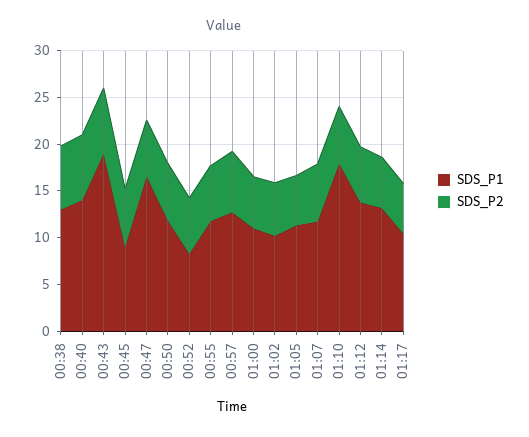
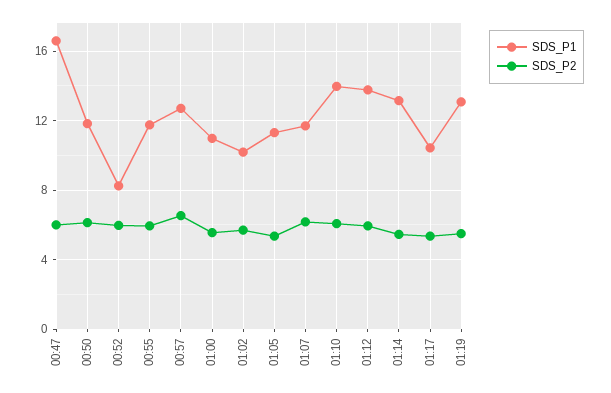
SDS_P1, 00:38: 13 -> none
SDS_P2, 00:38: 7 -> none
SDS_P1, 00:40: 14 -> none
SDS_P2, 00:40: 7 -> none
SDS_P1, 00:43: 19 -> none
SDS_P2, 00:43: 7 -> none
SDS_P1, 00:45: 9 -> none
SDS_P2, 00:45: 6 -> none
SDS_P1, 01:10: 18 -> 14
SDS_P1, 01:19: none -> 13
SDS_P2, 01:19: none -> 5.5

